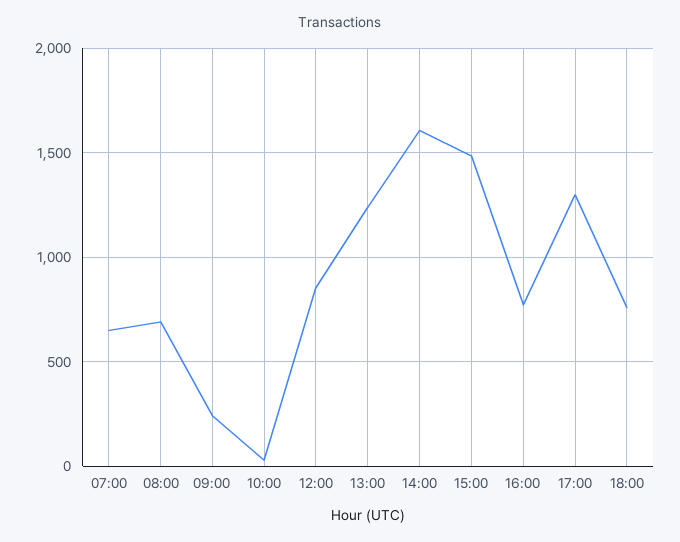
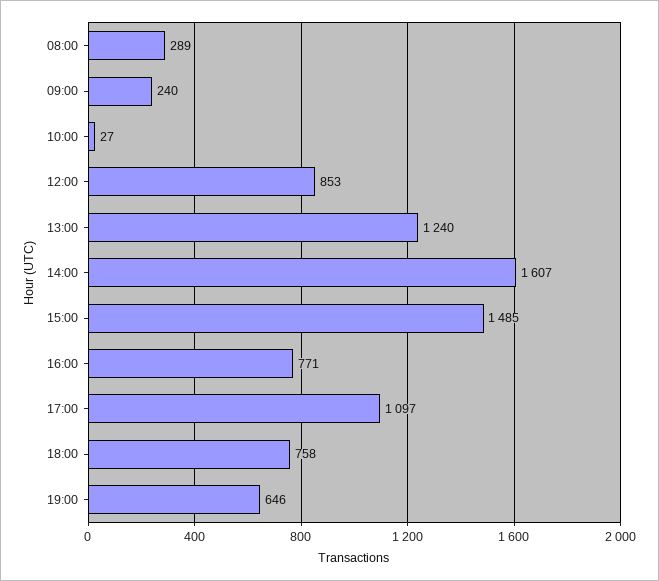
07:00: 650 -> none
08:00: 700 -> 289
17:00: 1300 -> 1097
19:00: none -> 646

